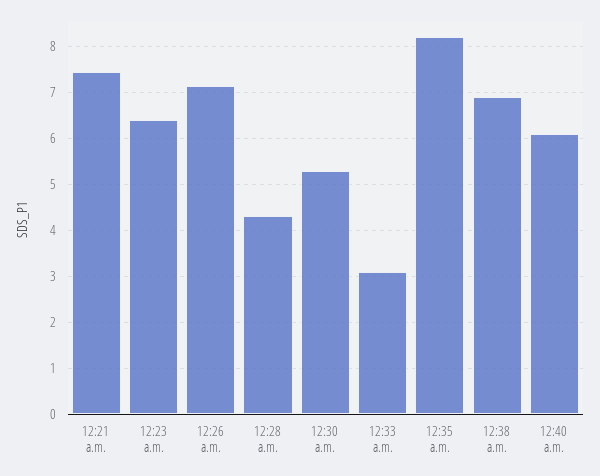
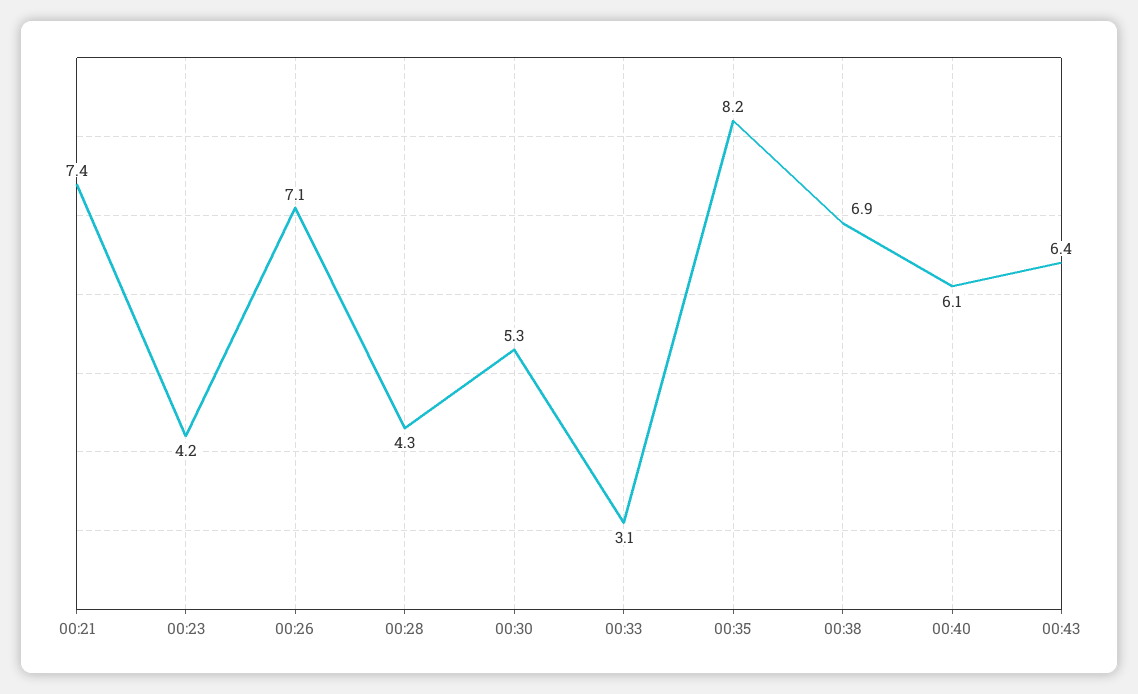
12:23 a.m.: 6.4 -> 4.2
00:43: none -> 6.4

